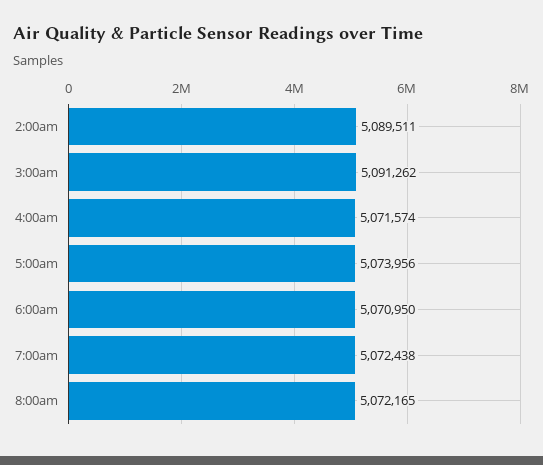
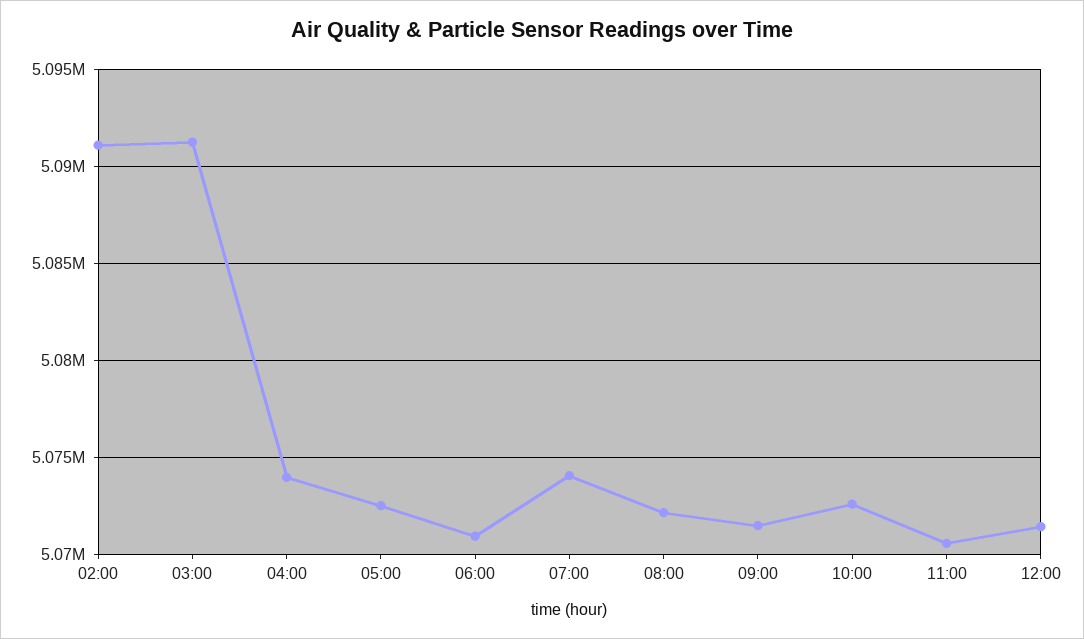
2:00am: 5089511 -> 5091000
4:00am: 5071574 -> 5074000
5:00am: 5073956 -> 5072500
7:00am: 5072438 -> 5074000
09:00: none -> 5071500
10:00: none -> 5072500
11:00: none -> 5070500
12:00: none -> 5071500

